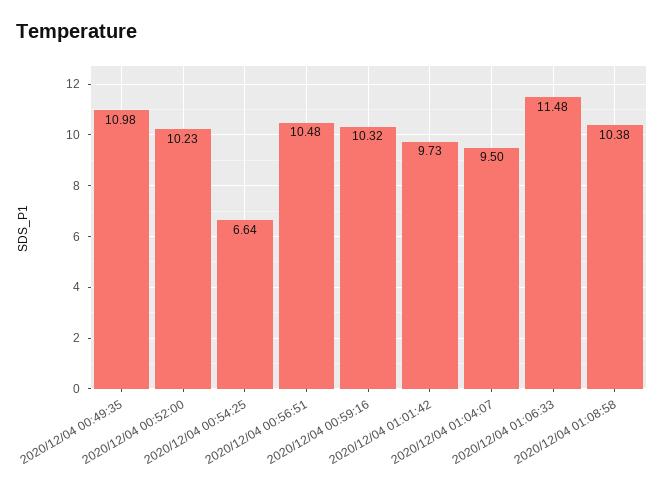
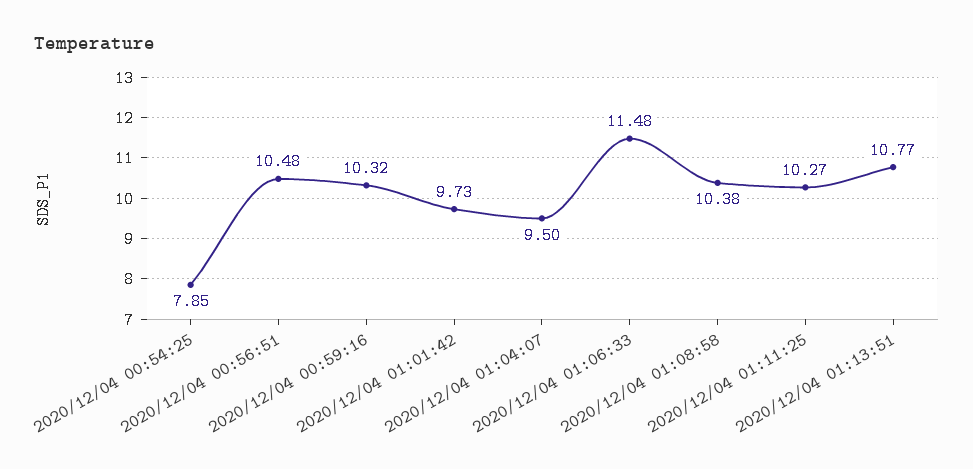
2020/12/04 00:49:35: 10.98 -> none
2020/12/04 00:52:00: 10.23 -> none
2020/12/04 00:54:25: 6.64 -> 7.85
2020/12/04 01:11:25: none -> 10.27
2020/12/04 01:13:51: none -> 10.77

